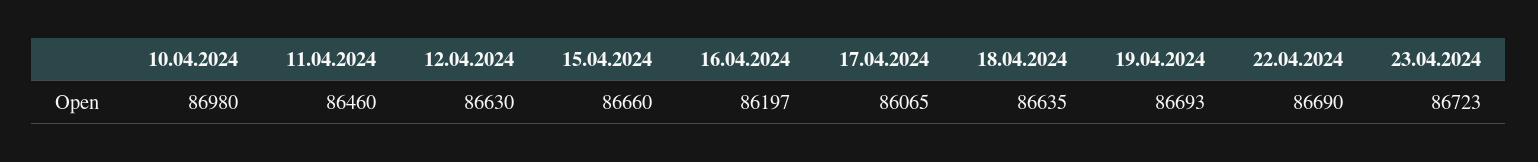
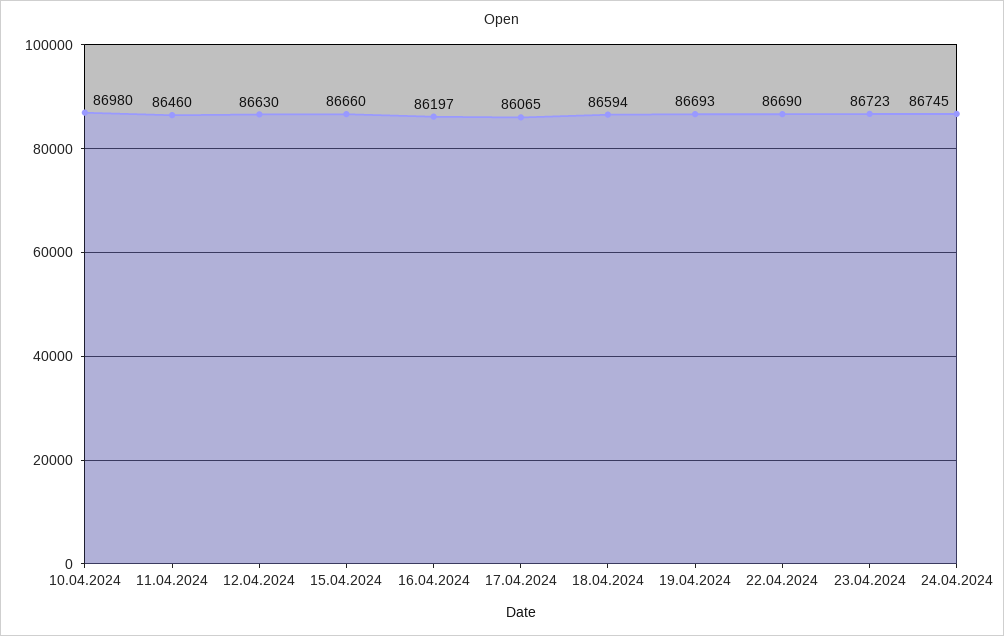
18.04.2024: 86635 -> 86594
24.04.2024: none -> 86745

